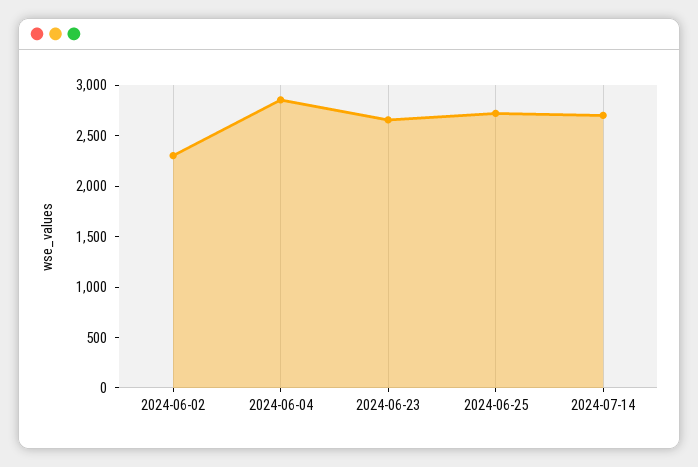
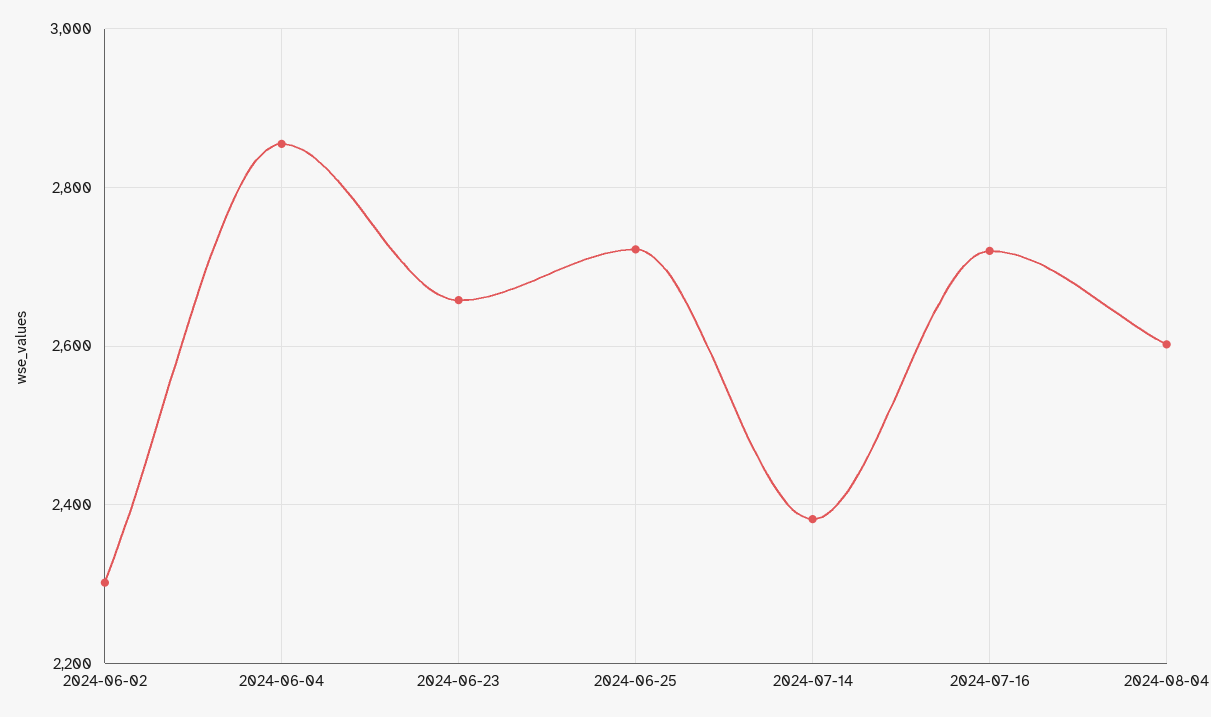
2024-07-14: 2700 -> 2380
2024-07-16: none -> 2720
2024-08-04: none -> 2600

